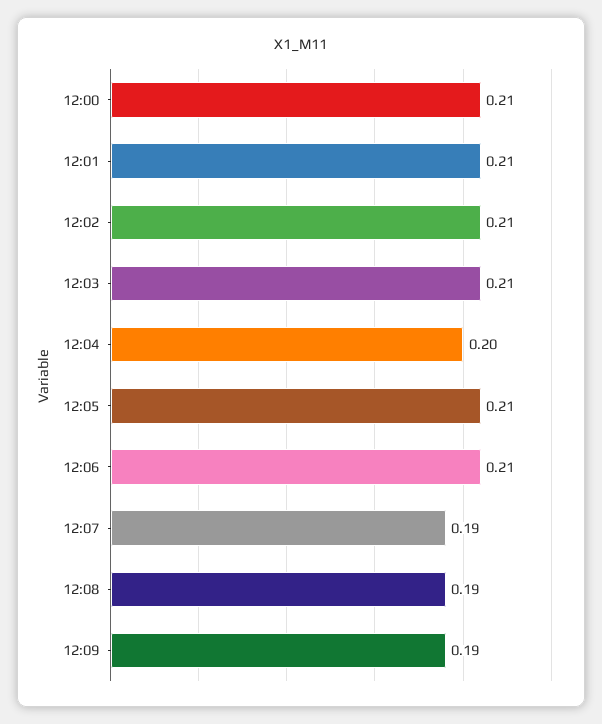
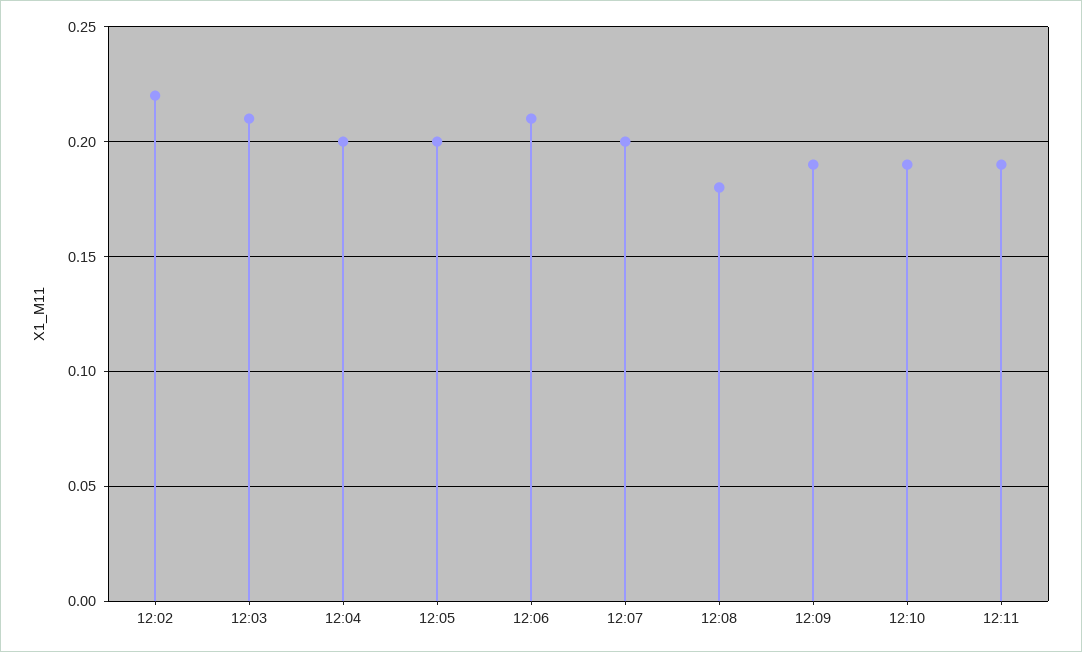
12:00: 0.21 -> none
12:01: 0.21 -> none
12:02: 0.21 -> 0.22
12:05: 0.21 -> 0.2
12:07: 0.19 -> 0.2
12:08: 0.19 -> 0.18
12:10: none -> 0.19
12:11: none -> 0.19

